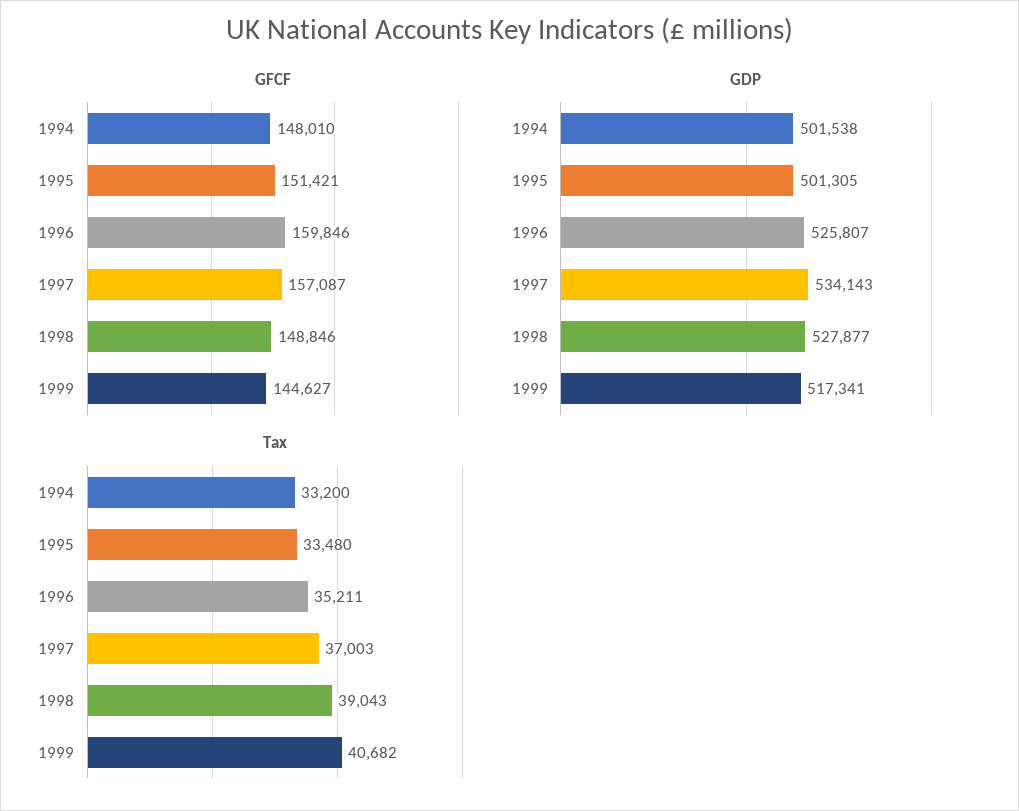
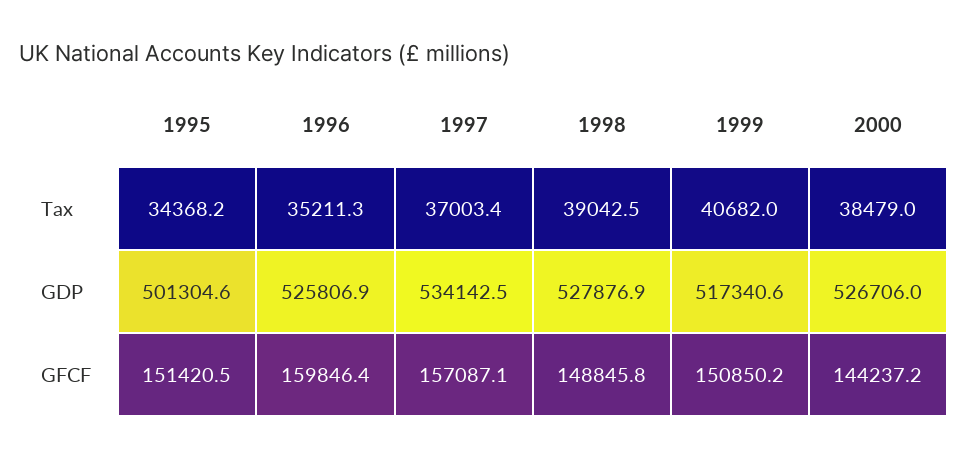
GFCF, 1994: 148010 -> none
GFCF, 1999: 144627 -> 150850.2
GDP, 1994: 501538 -> none
Tax, 1994: 33200 -> none
Tax, 1995: 33480 -> 34368.2
Tax, 2000: none -> 38479
GDP, 2000: none -> 526706
GFCF, 2000: none -> 144237.2

